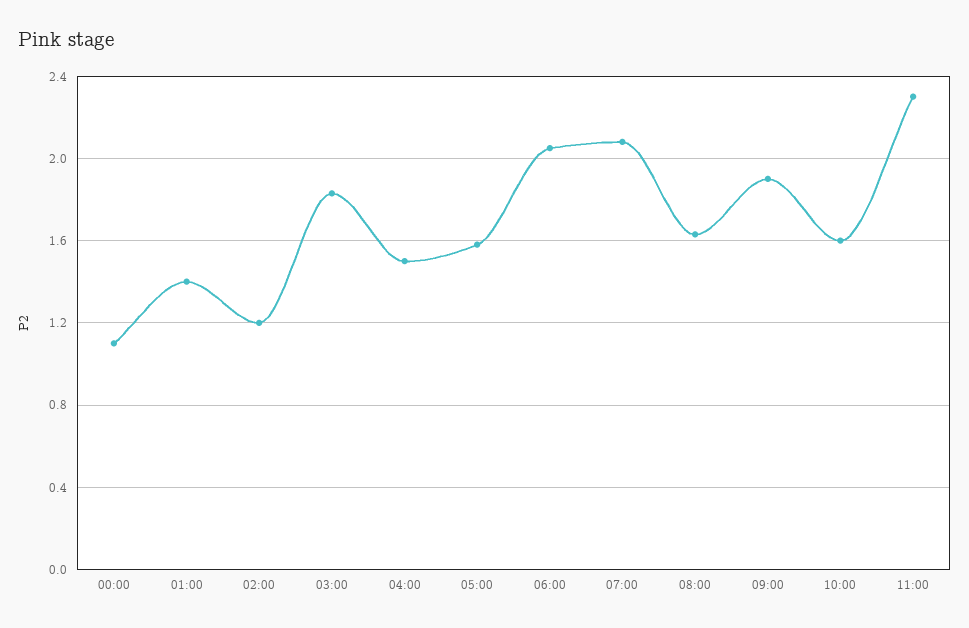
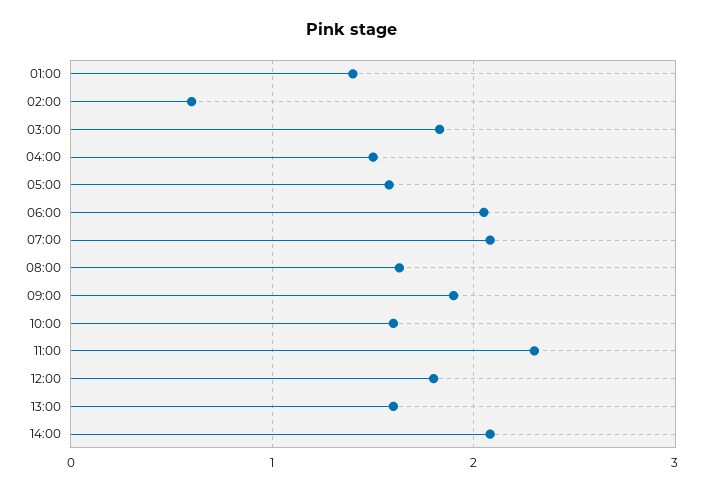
00:00: 1.1 -> none
02:00: 1.2 -> 0.6
12:00: none -> 1.8
13:00: none -> 1.6
14:00: none -> 2.1

